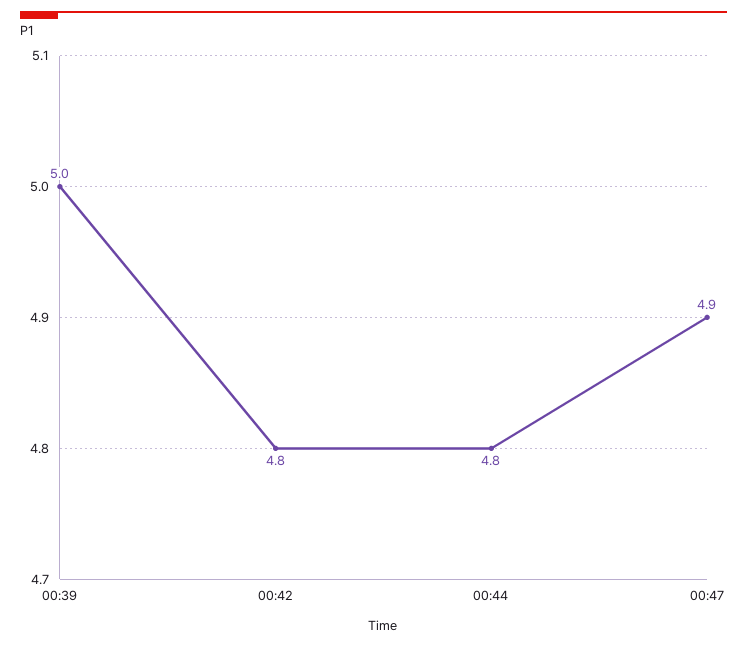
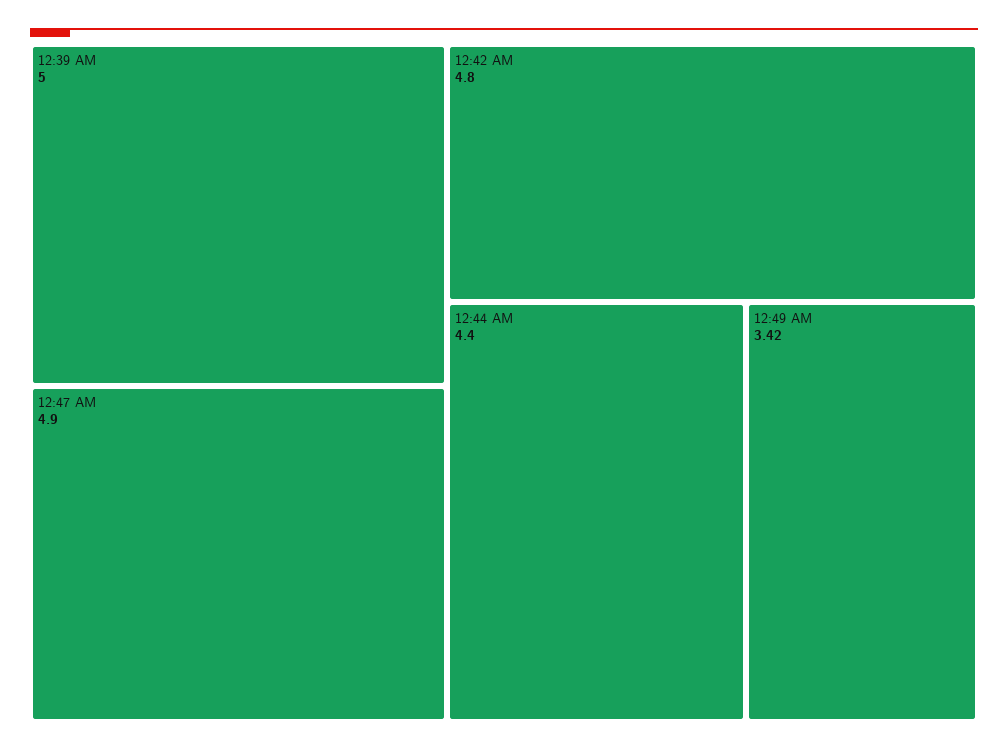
00:44: 4.8 -> 4.4
12:49 AM: none -> 3.42

